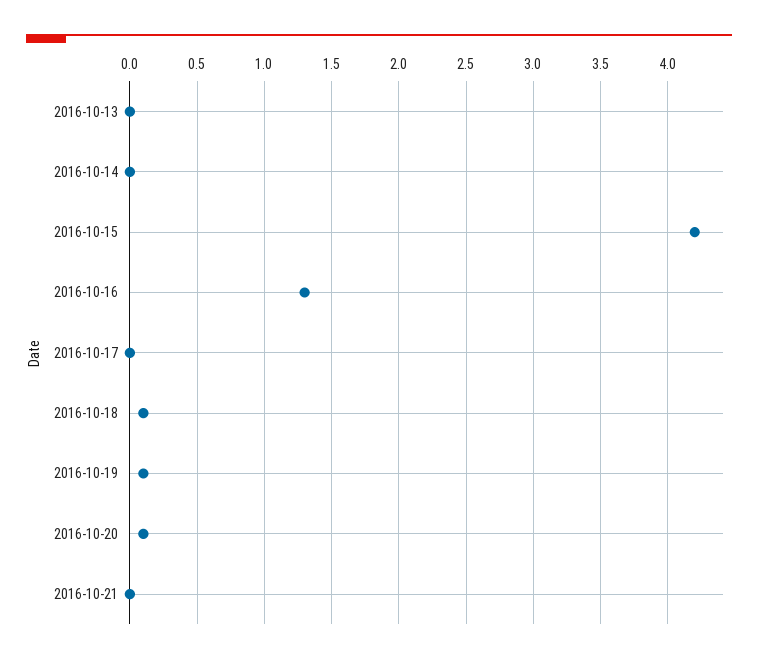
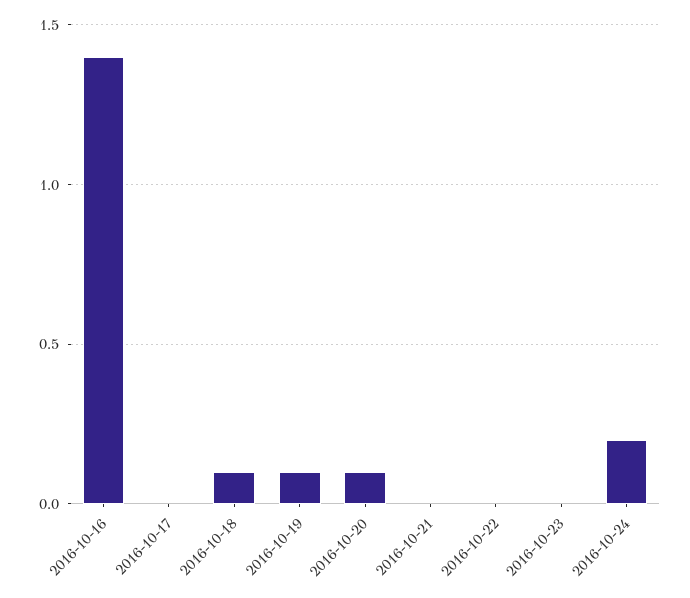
2016-10-13: 0 -> none
2016-10-14: 0 -> none
2016-10-15: 4.2 -> none
2016-10-16: 1.3 -> 1.4
2016-10-22: none -> 0
2016-10-23: none -> 0
2016-10-24: none -> 0.2

